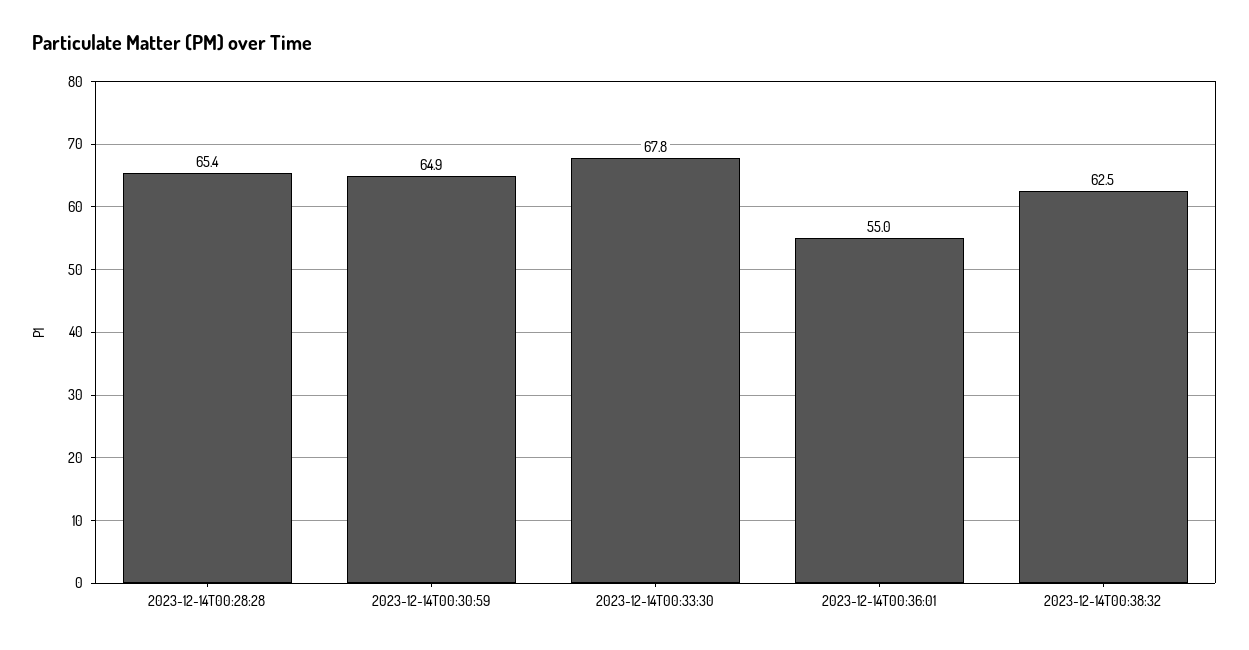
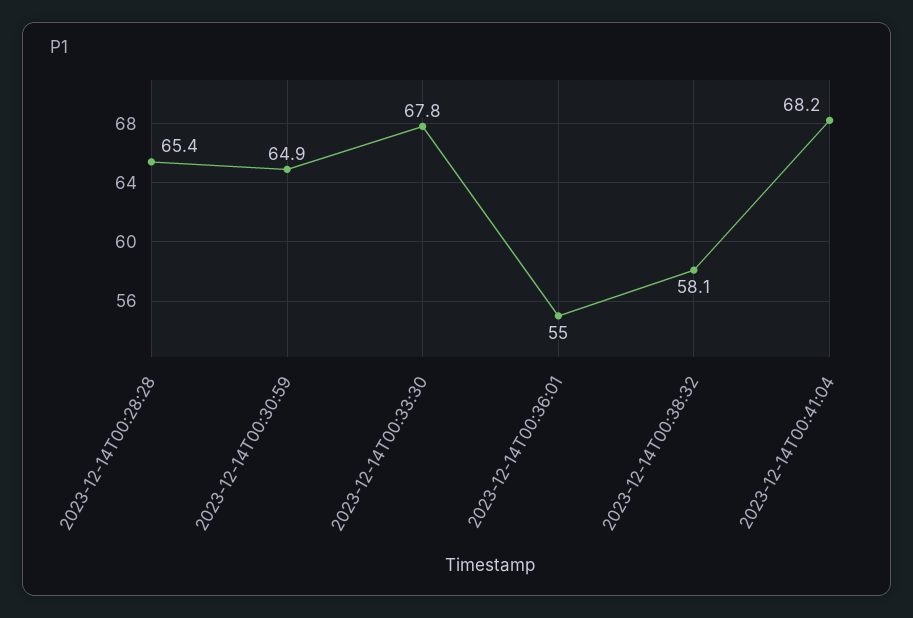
2023-12-14T00:38:32: 62.5 -> 58.1
2023-12-14T00:41:04: none -> 68.2

